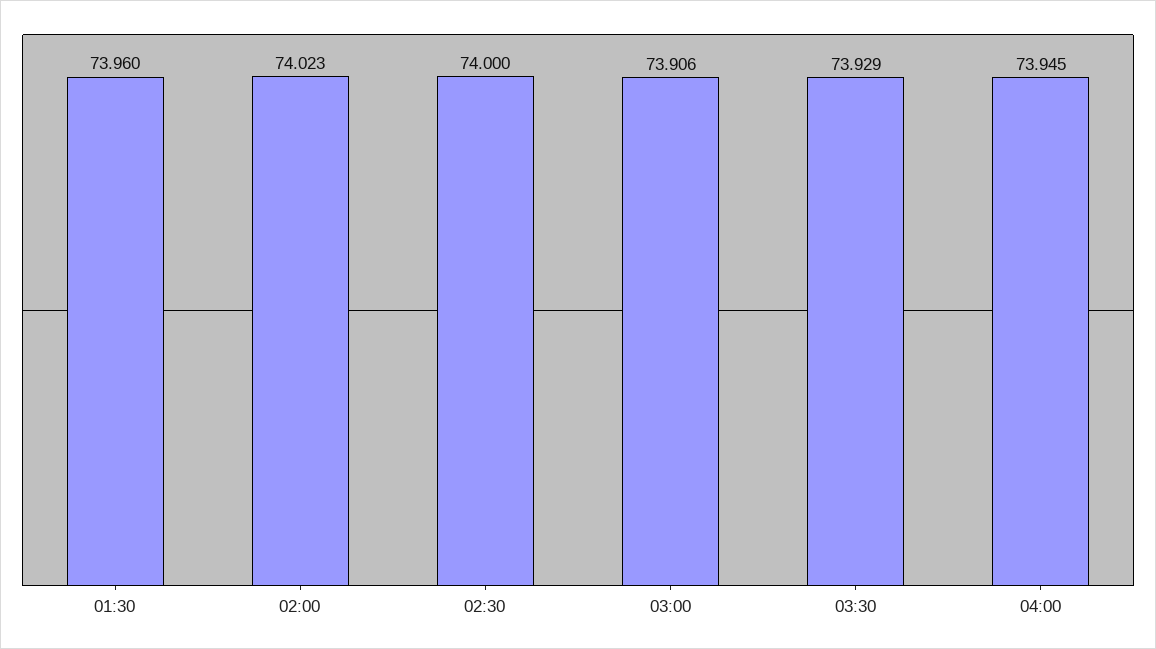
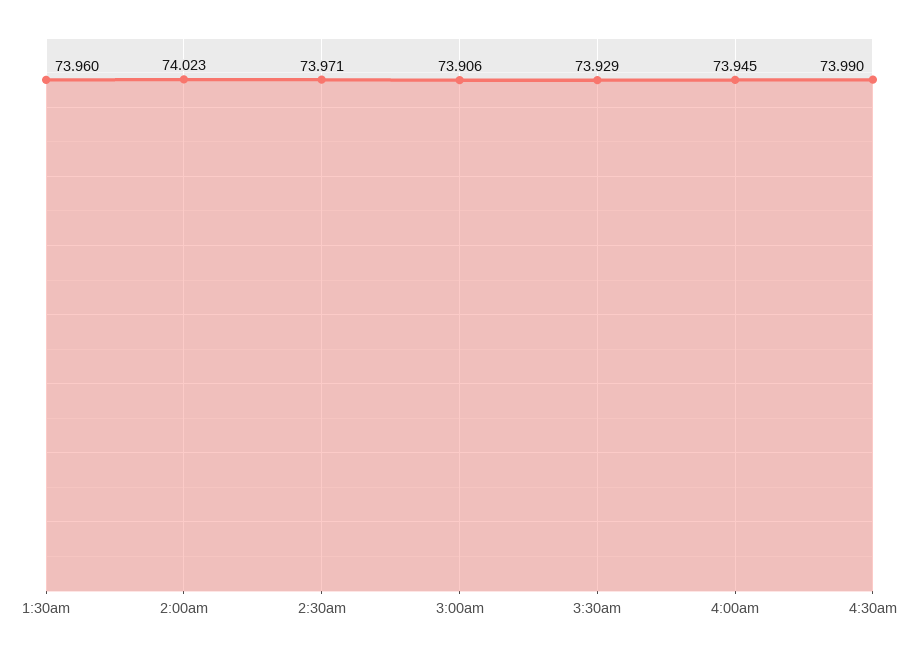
02:30: 74 -> 73.971
4:30am: none -> 73.99

